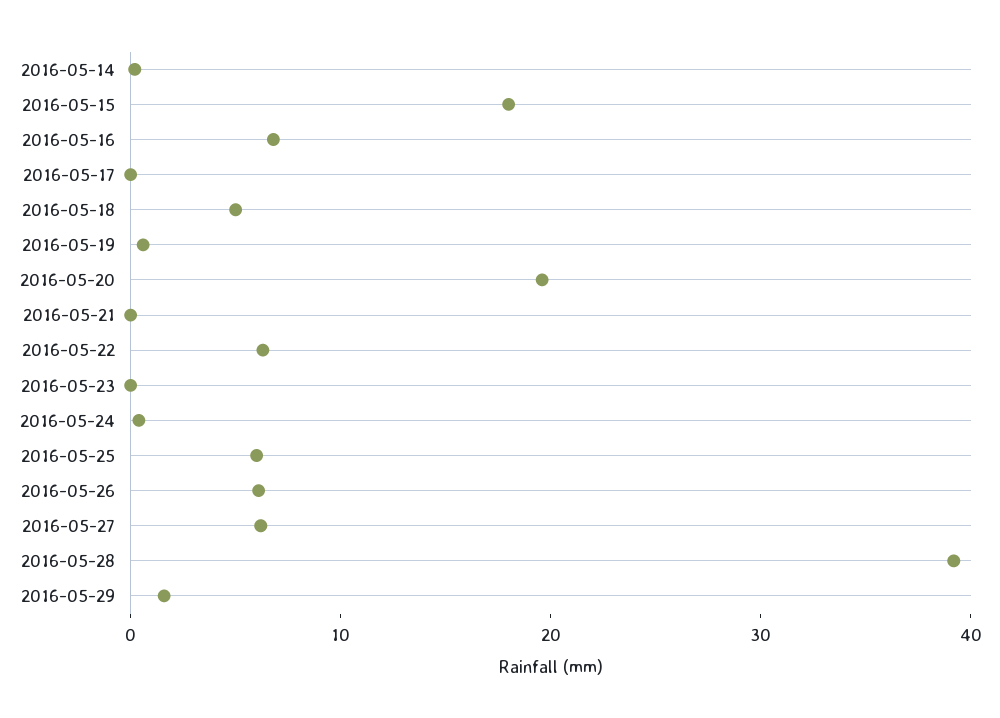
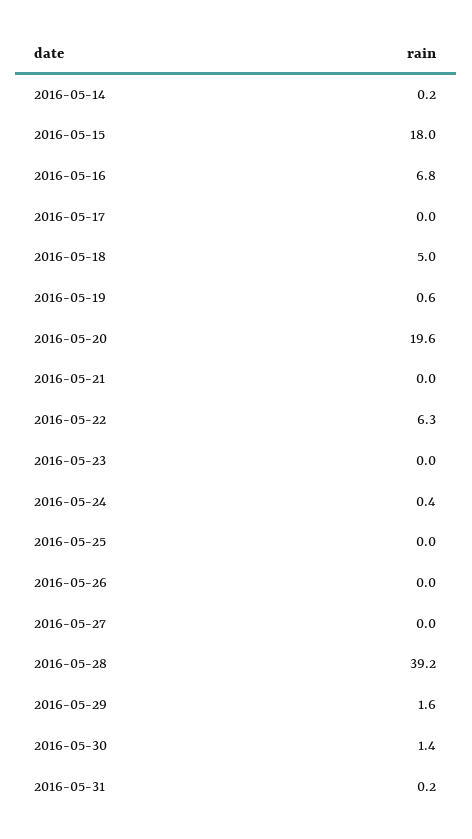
2016-05-25: 6 -> 0
2016-05-26: 6 -> 0
2016-05-27: 6 -> 0
2016-05-30: none -> 1.4
2016-05-31: none -> 0.2

